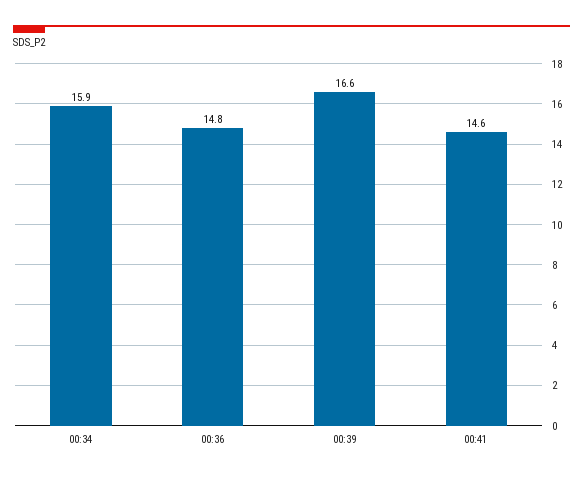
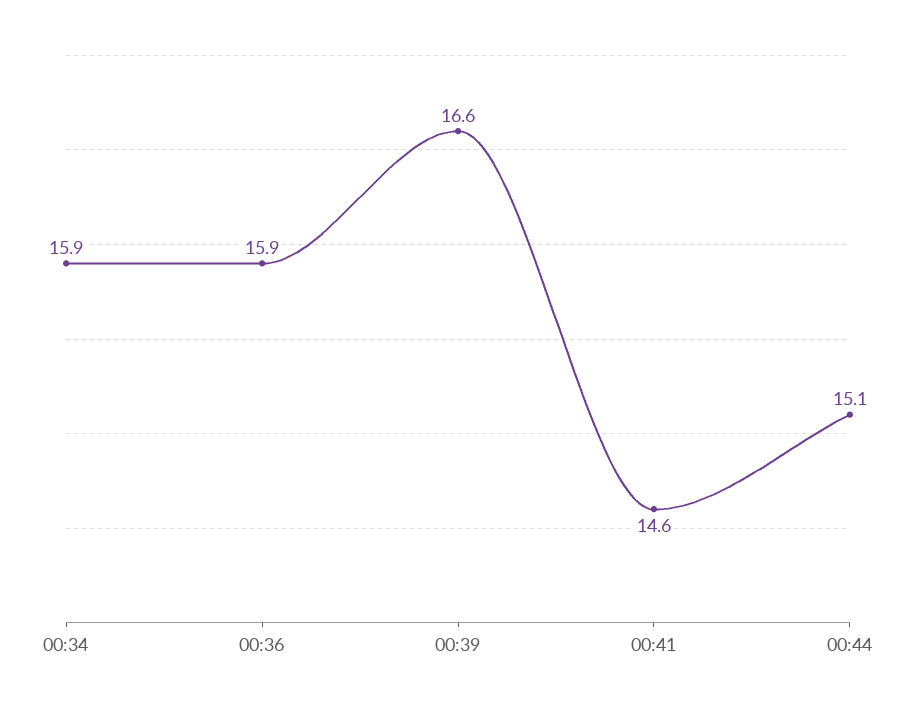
00:36: 14.8 -> 15.9
00:44: none -> 15.1

